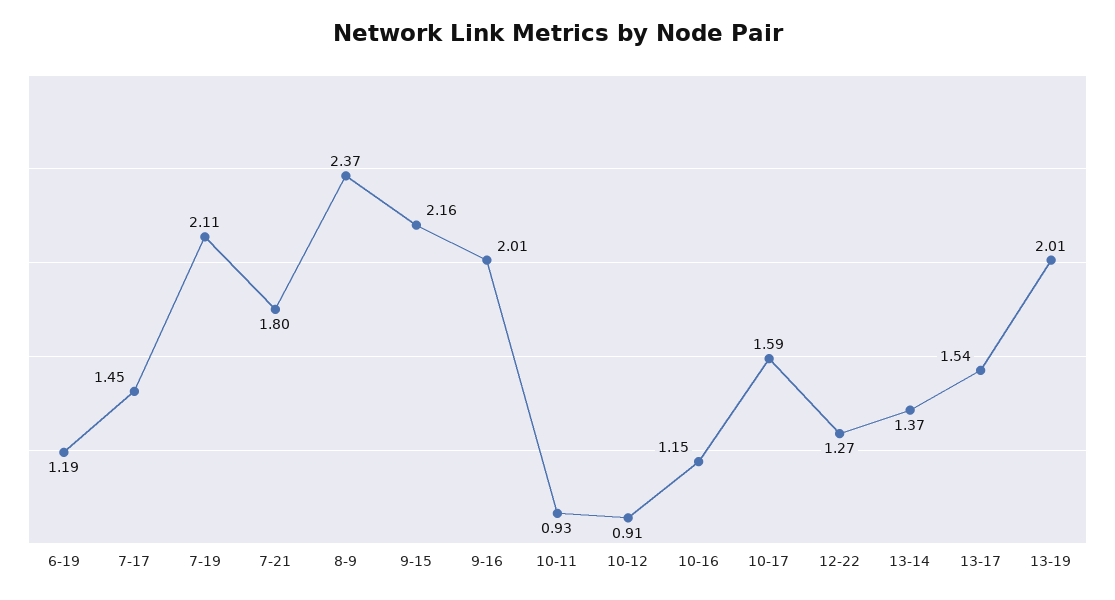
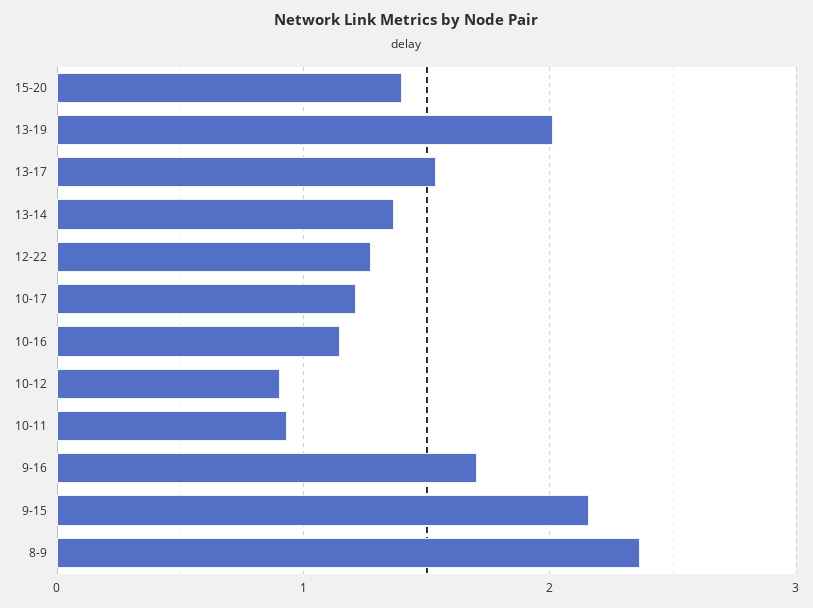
6-19: 1.19 -> none
7-17: 1.45 -> none
7-19: 2.11 -> none
7-21: 1.8 -> none
9-16: 2.01 -> 1.7
10-17: 1.59 -> 1.2
15-20: none -> 1.4

